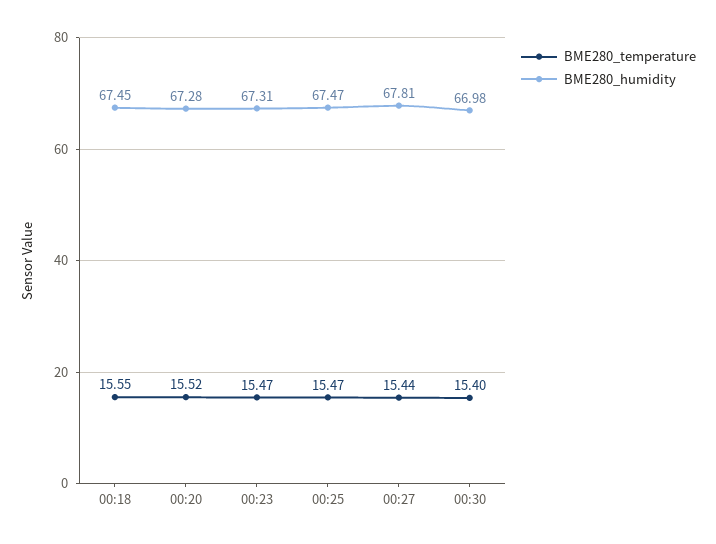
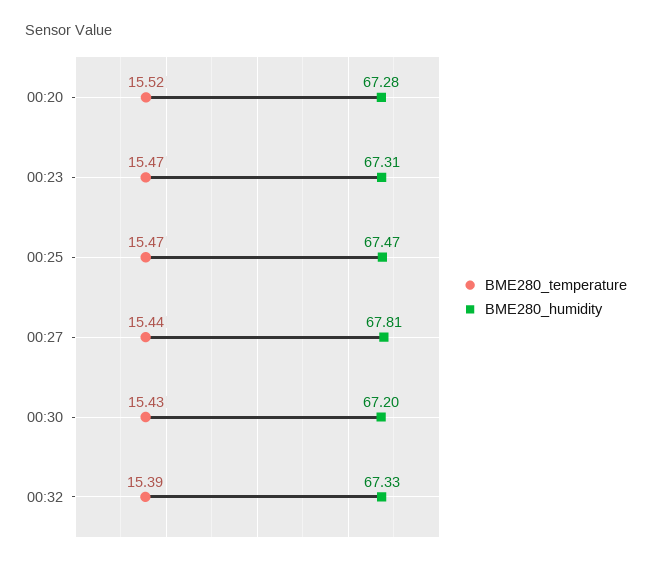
BME280_temperature, 00:18: 15.55 -> none
BME280_humidity, 00:18: 67.45 -> none
BME280_temperature, 00:30: 15.4 -> 15.43
BME280_humidity, 00:30: 66.98 -> 67.2
BME280_temperature, 00:32: none -> 15.39
BME280_humidity, 00:32: none -> 67.33

